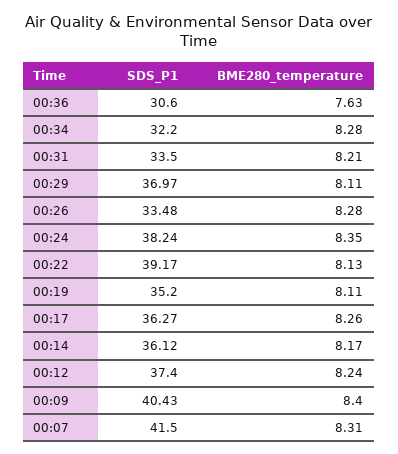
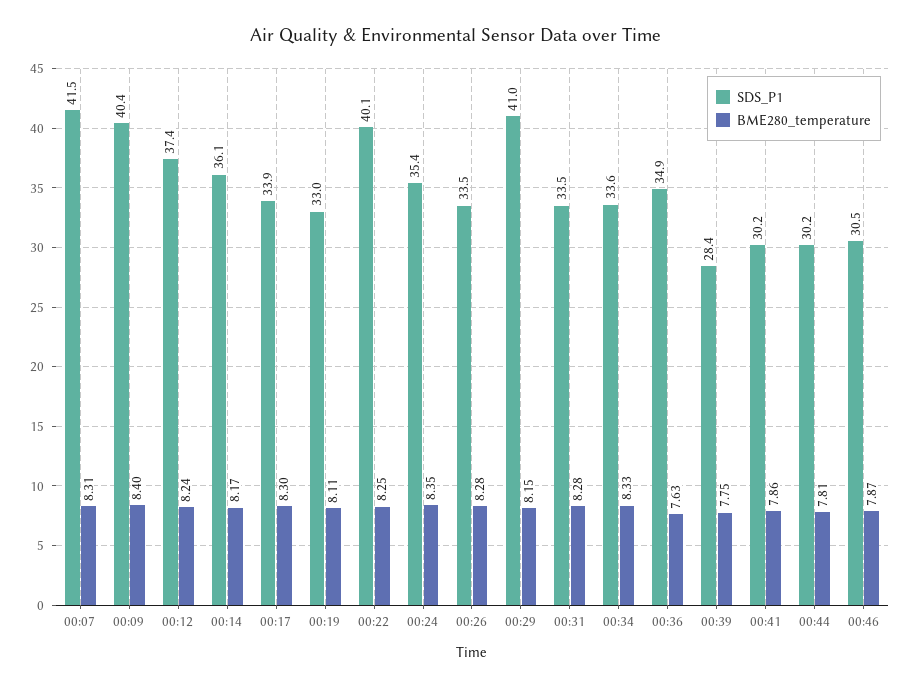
SDS_P1, 00:36: 30.6 -> 34.9
SDS_P1, 00:34: 32.2 -> 33.6
BME280_temperature, 00:34: 8.28 -> 8.33
BME280_temperature, 00:31: 8.21 -> 8.28
SDS_P1, 00:29: 36.97 -> 41
BME280_temperature, 00:29: 8.11 -> 8.15
SDS_P1, 00:24: 38.24 -> 35.4
SDS_P1, 00:22: 39.17 -> 40.1
BME280_temperature, 00:22: 8.13 -> 8.25
SDS_P1, 00:19: 35.2 -> 33
SDS_P1, 00:17: 36.27 -> 33.9
BME280_temperature, 00:17: 8.26 -> 8.3
SDS_P1, 00:39: none -> 28.4
BME280_temperature, 00:39: none -> 7.75
SDS_P1, 00:41: none -> 30.2
BME280_temperature, 00:41: none -> 7.86
SDS_P1, 00:44: none -> 30.2
BME280_temperature, 00:44: none -> 7.81
SDS_P1, 00:46: none -> 30.5
BME280_temperature, 00:46: none -> 7.87

